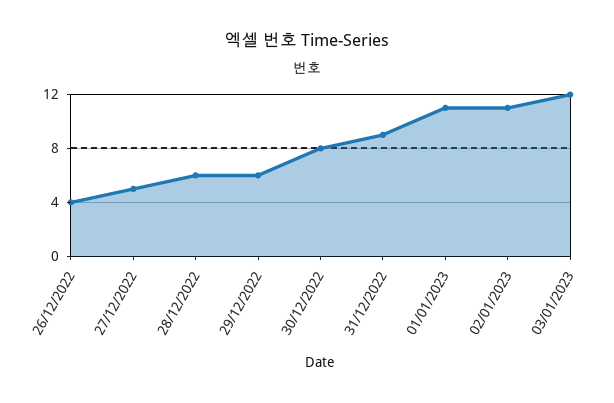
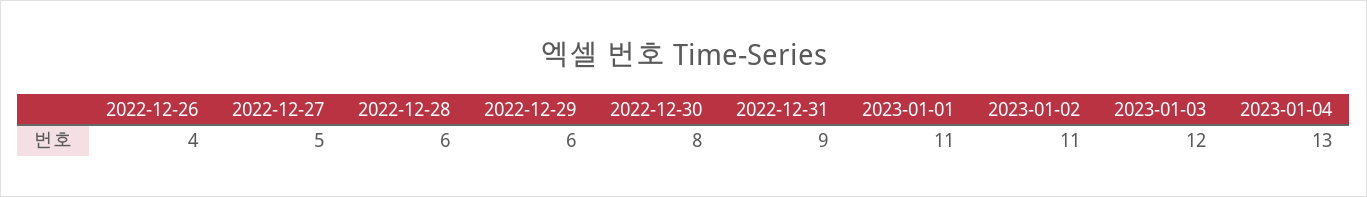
2023-01-04: none -> 13

